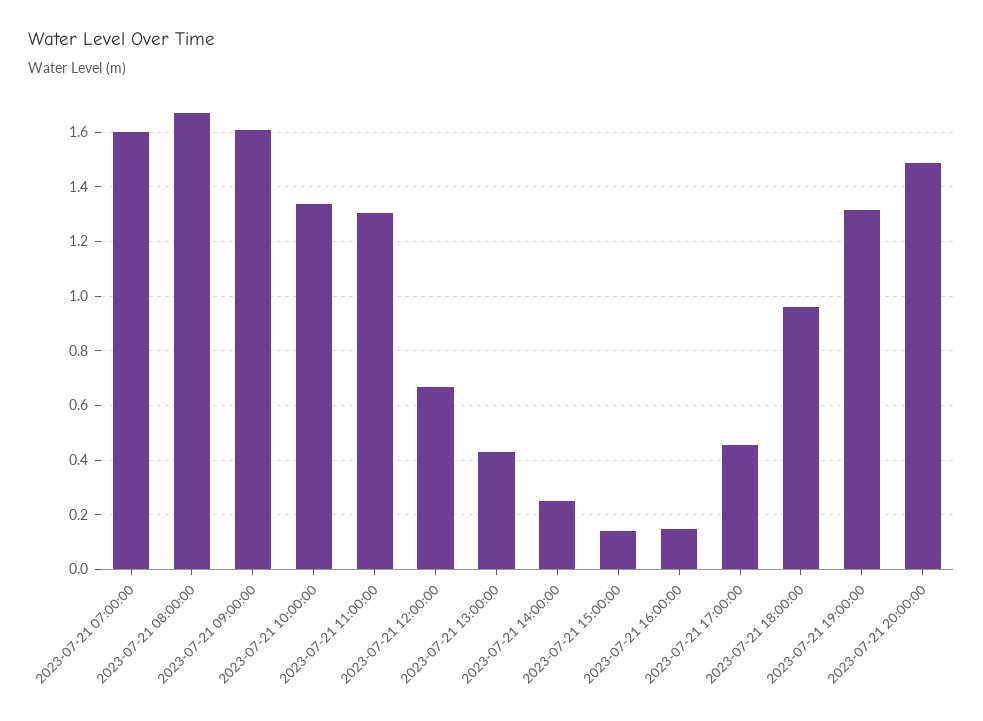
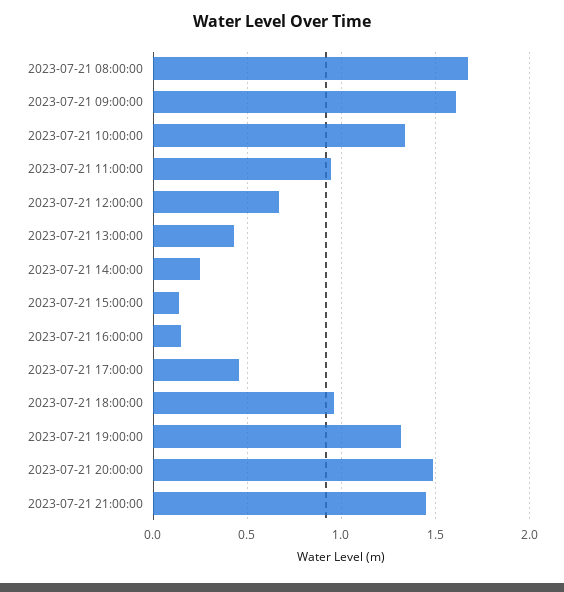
2023-07-21 07:00:00: 1.6 -> none
2023-07-21 11:00:00: 1.3 -> 0.95
2023-07-21 21:00:00: none -> 1.45

